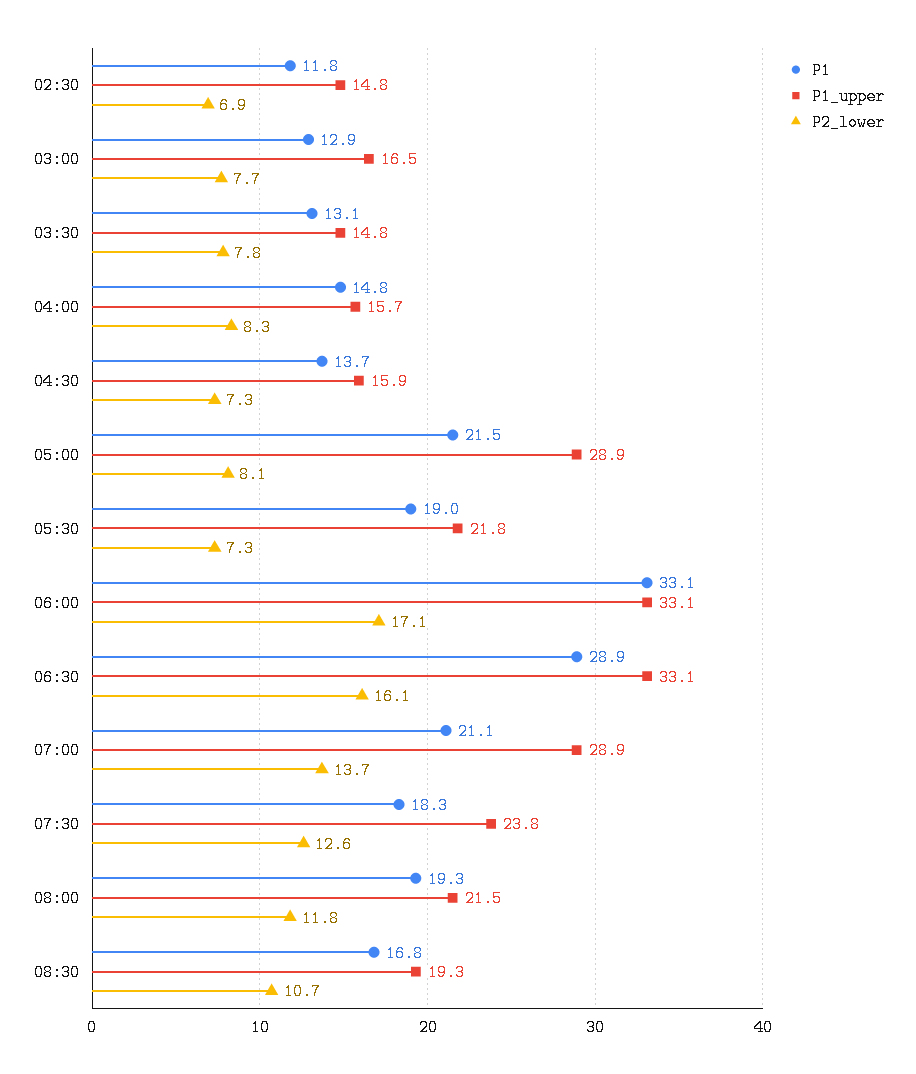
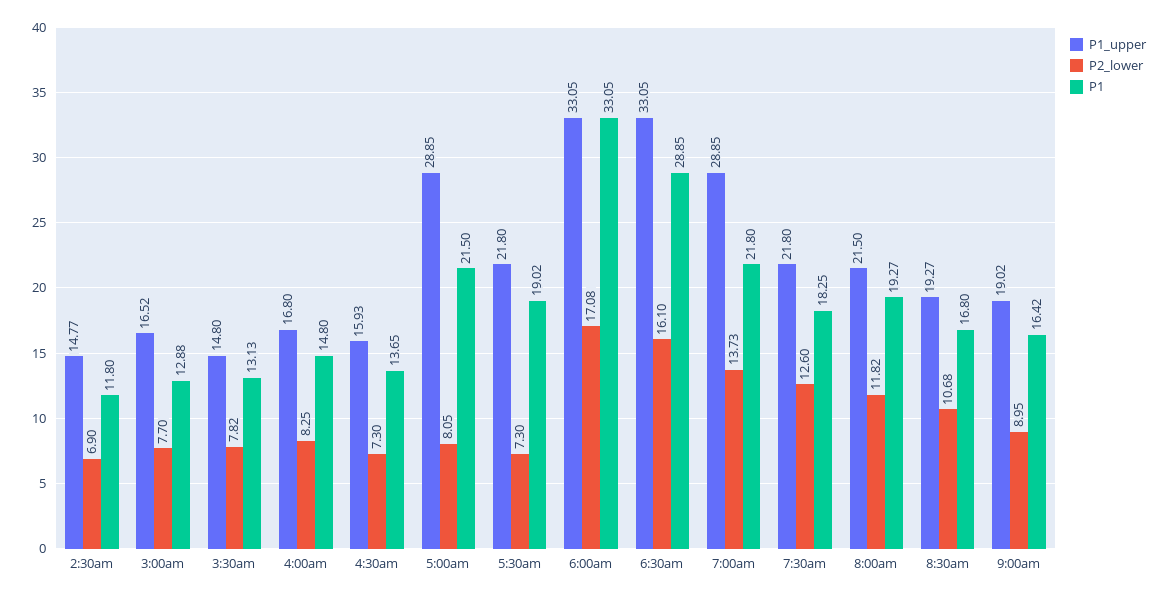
P1_upper, 04:00: 15.7 -> 16.8
P1, 07:00: 21.1 -> 21.8
P1_upper, 07:30: 23.8 -> 21.8
P1_upper, 9:00am: none -> 19.02
P2_lower, 9:00am: none -> 8.95
P1, 9:00am: none -> 16.42

